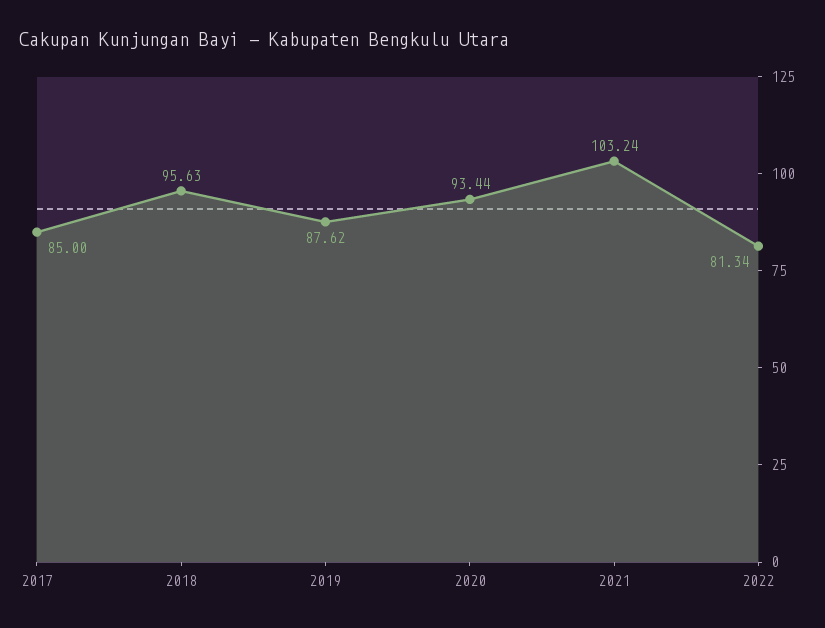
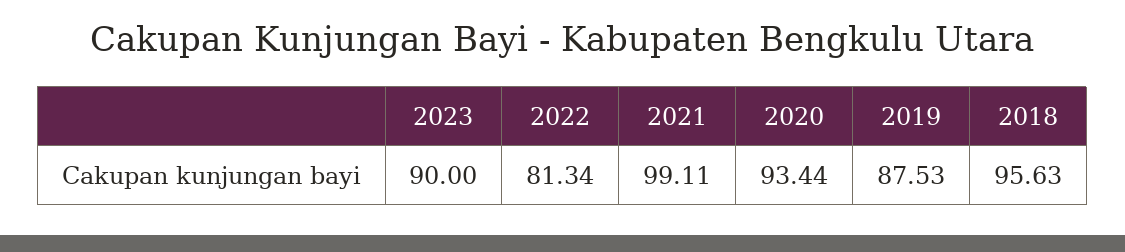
2017: 85 -> none
2019: 87.62 -> 87.53
2021: 103.24 -> 99.11
2023: none -> 90

